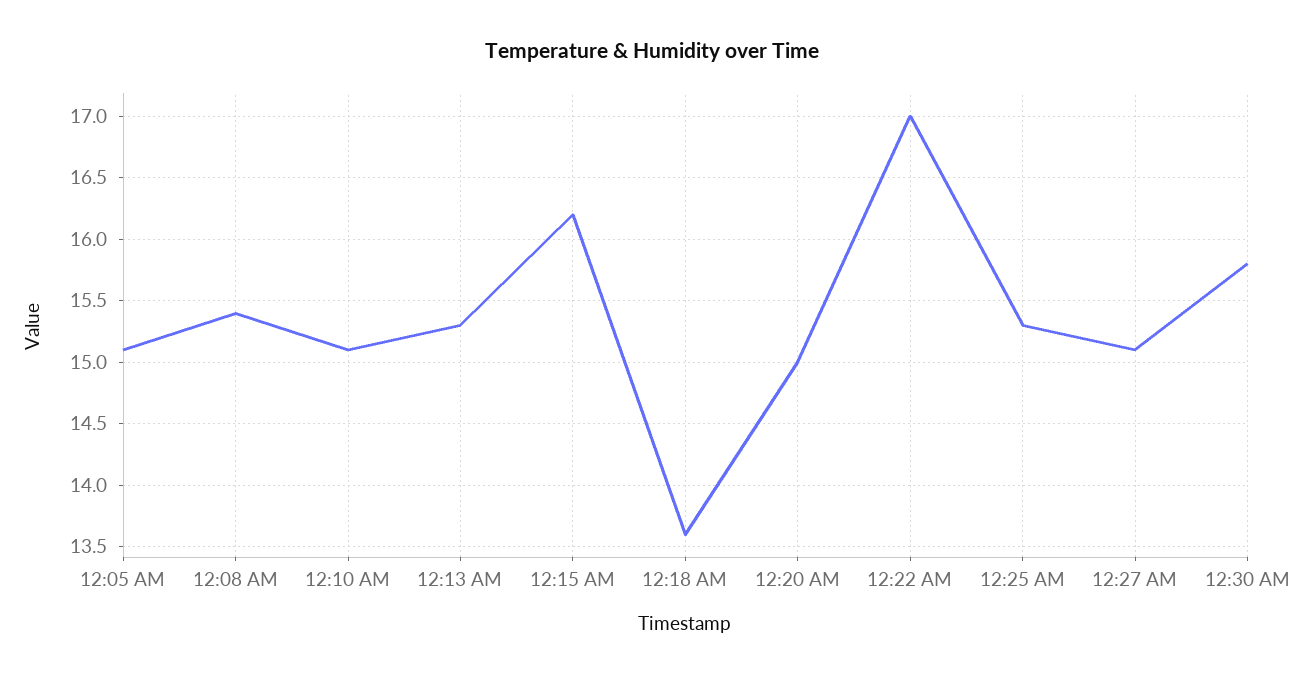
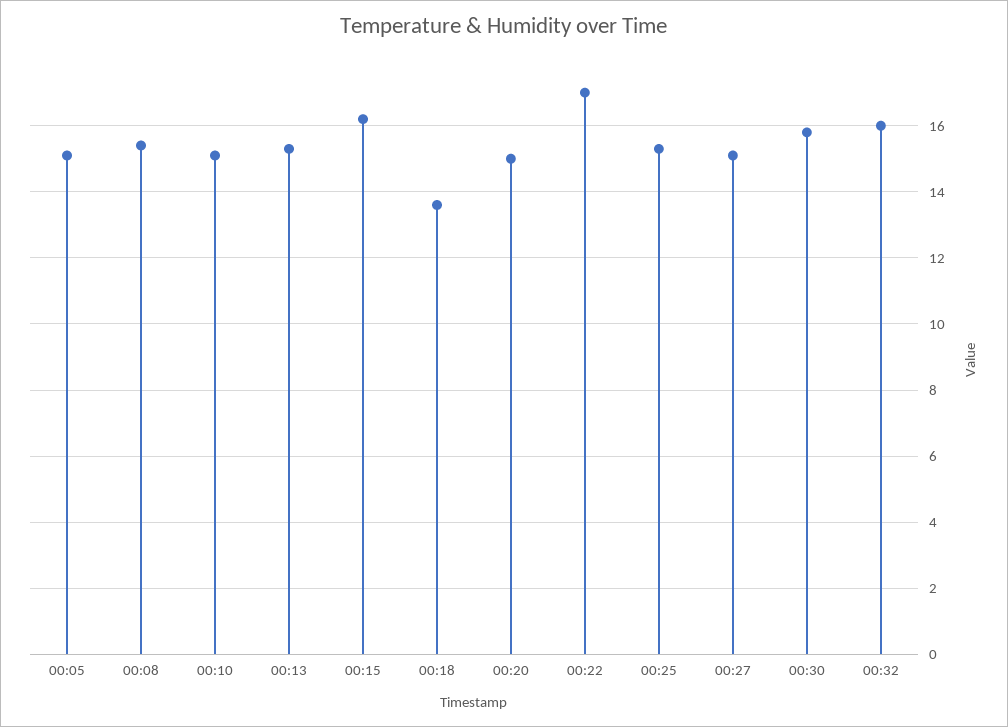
00:32: none -> 16

